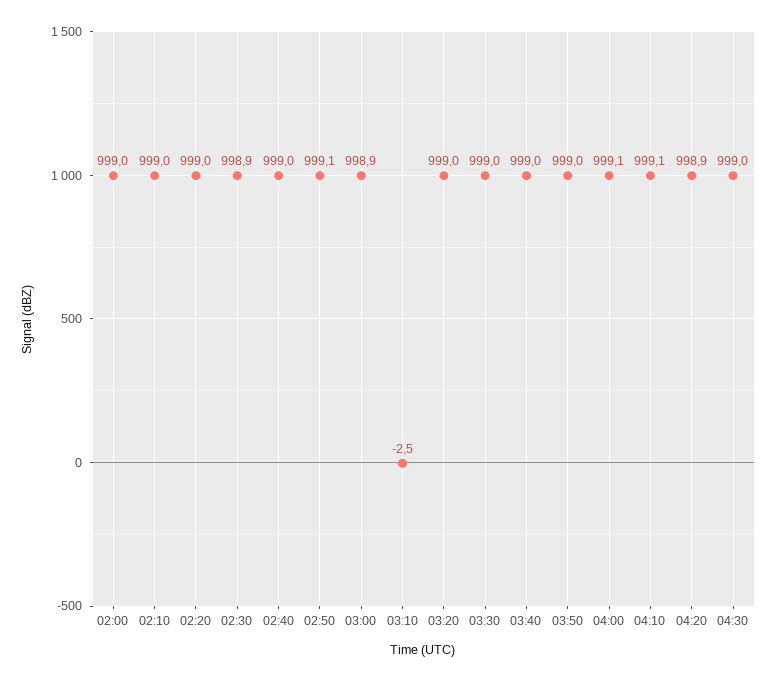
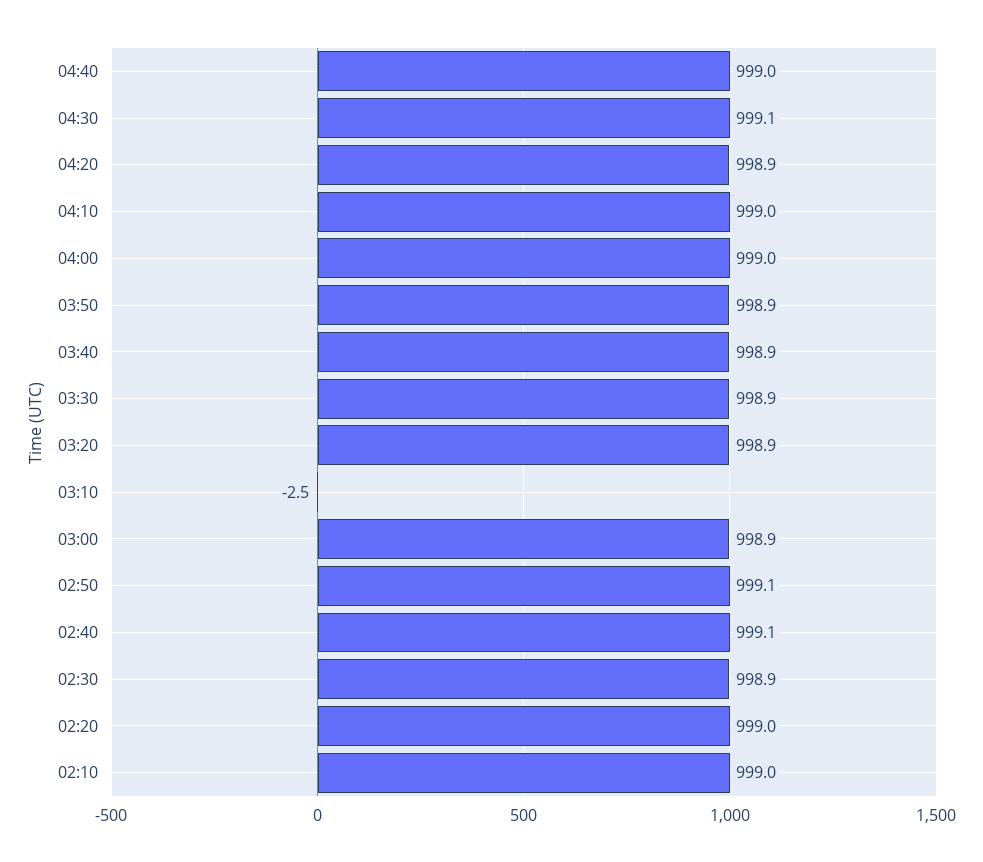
02:00: 999 -> none
02:40: 999 -> 999.1
03:20: 999 -> 998.9
03:30: 999 -> 998.9
03:40: 999 -> 998.9
03:50: 999 -> 998.9
04:00: 999.1 -> 999
04:10: 999.1 -> 999
04:30: 999 -> 999.1
04:40: none -> 999

